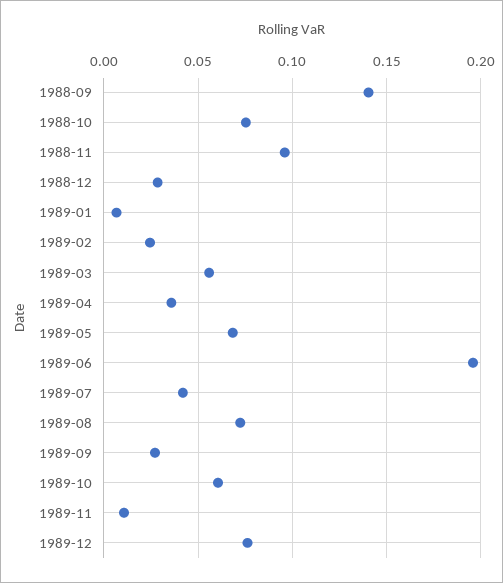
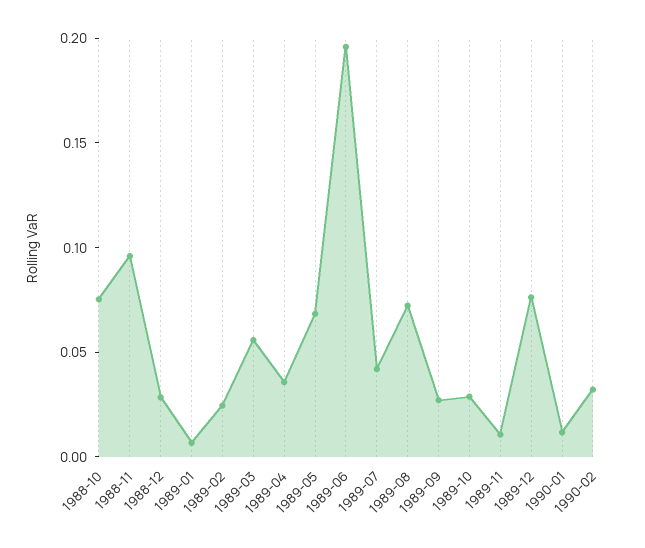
1988-09: 0.14 -> none
1989-10: 0.06 -> 0.03
1990-01: none -> 0.01
1990-02: none -> 0.03

